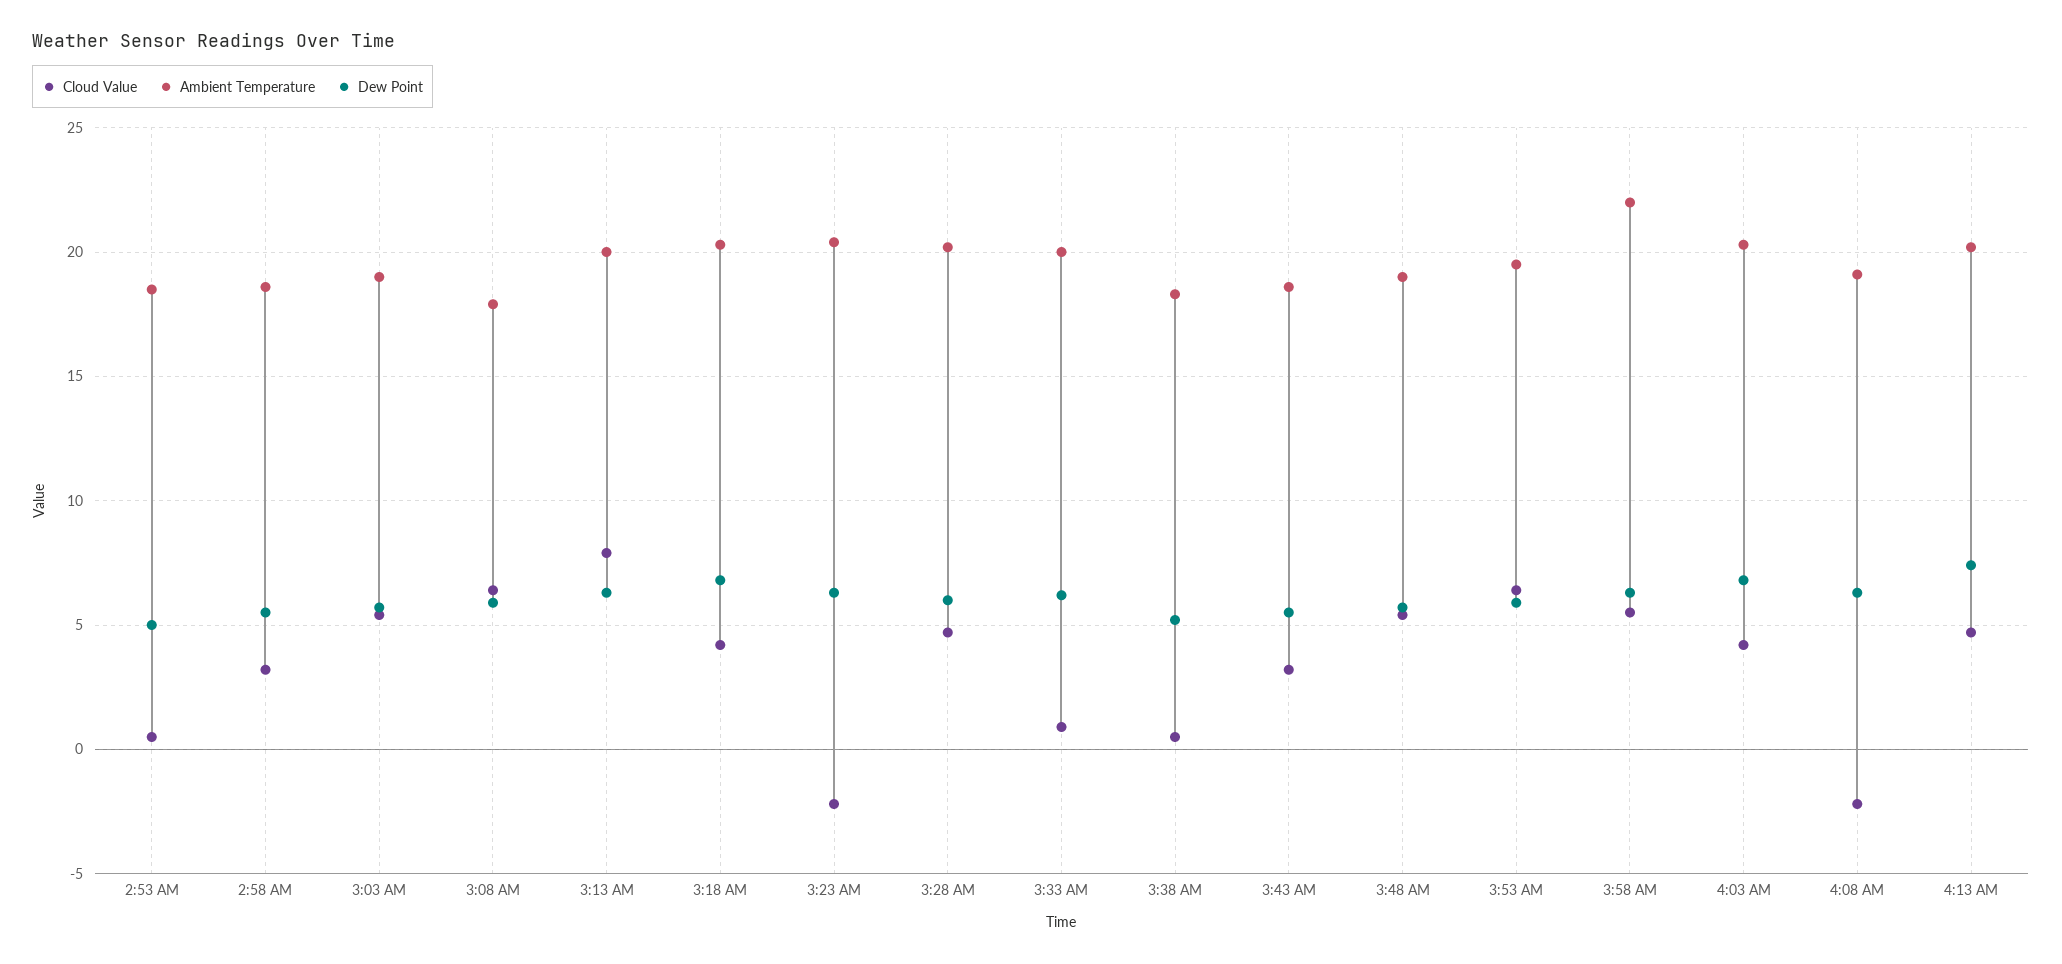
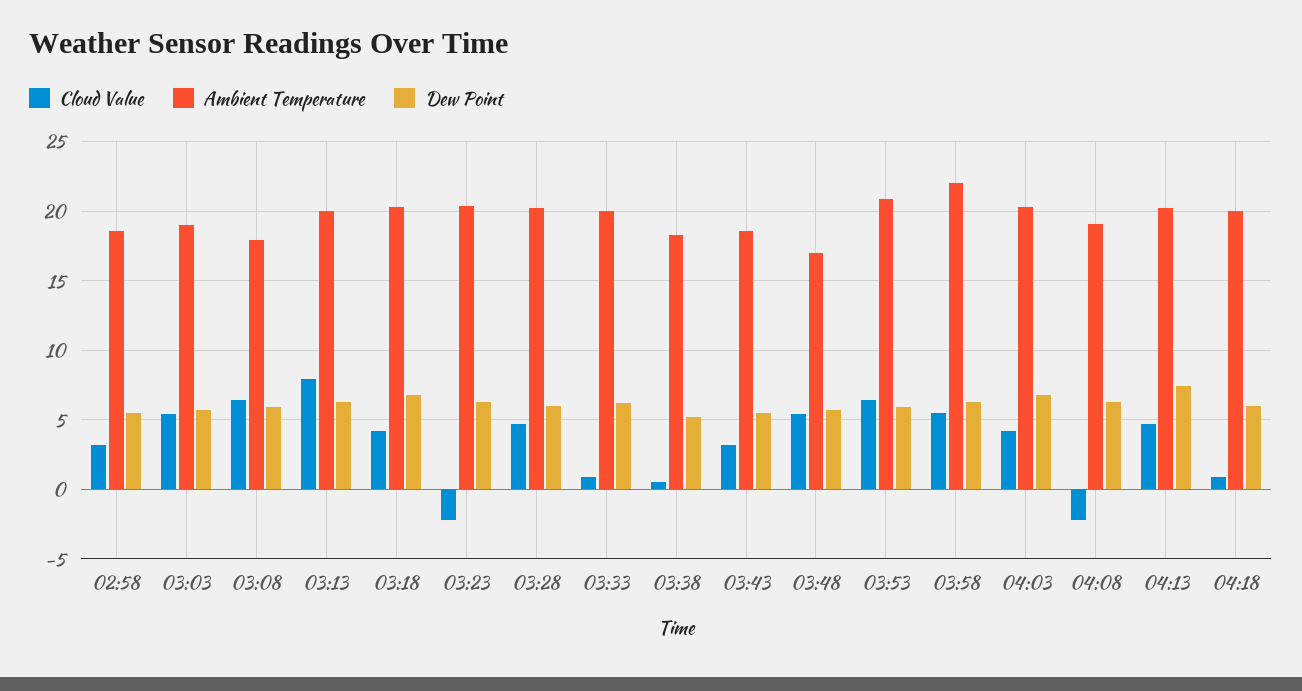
Cloud Value, 2:53 AM: 0.5 -> none
Ambient Temperature, 2:53 AM: 18.5 -> none
Dew Point, 2:53 AM: 5 -> none
Ambient Temperature, 3:48 AM: 19 -> 17
Ambient Temperature, 3:53 AM: 19.5 -> 21
Cloud Value, 04:18: none -> 1
Ambient Temperature, 04:18: none -> 20
Dew Point, 04:18: none -> 6

